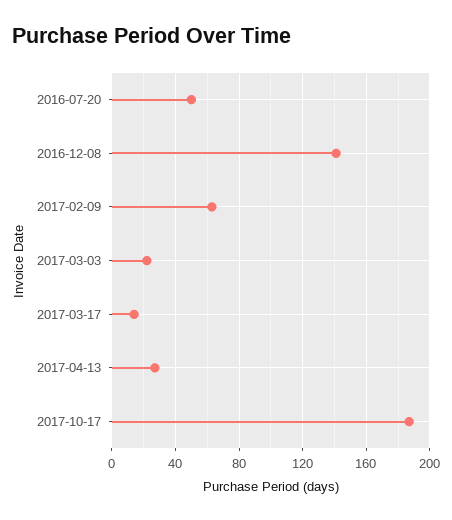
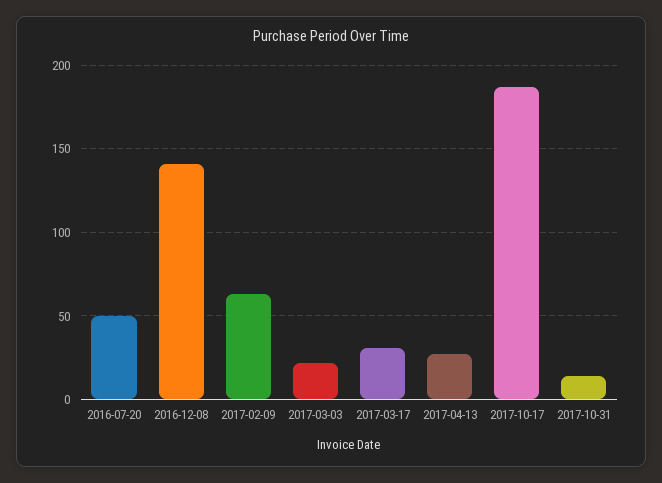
2017-03-17: 15 -> 30
2017-10-31: none -> 15

